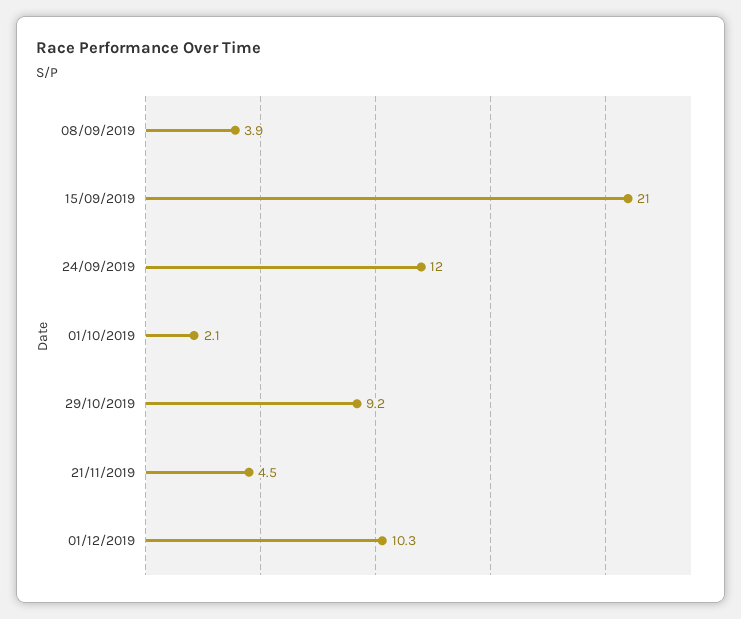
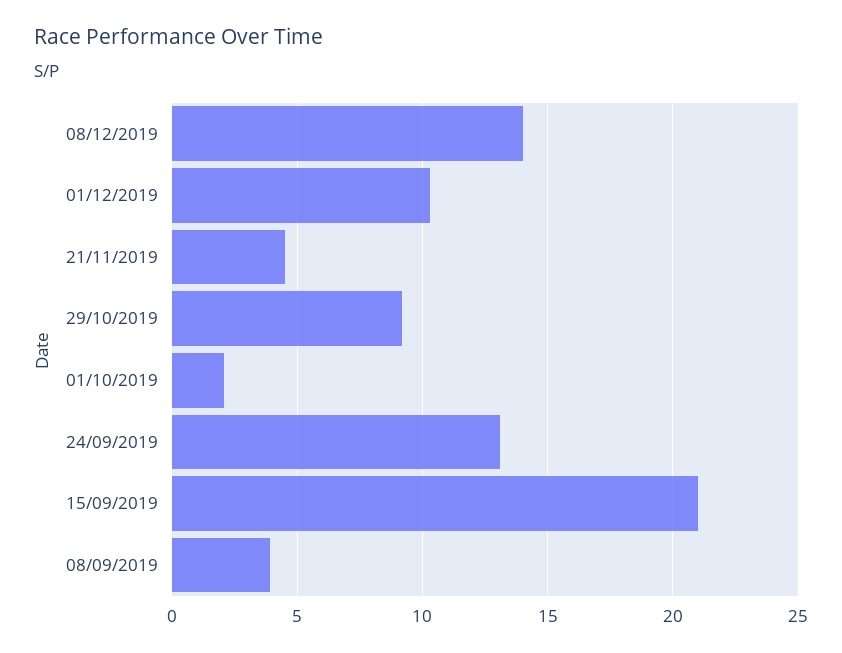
24/09/2019: 12 -> 13
08/12/2019: none -> 14

